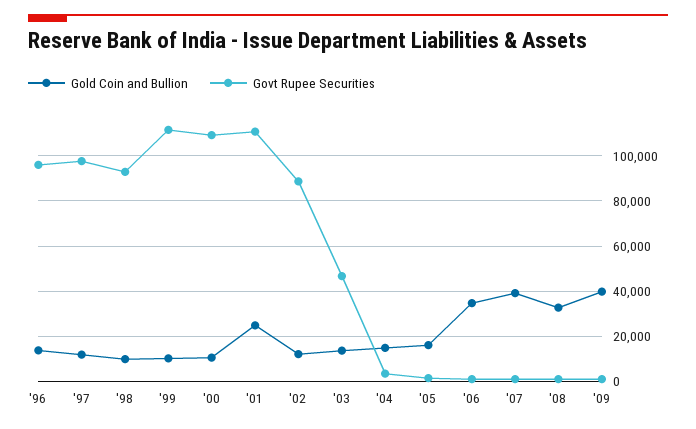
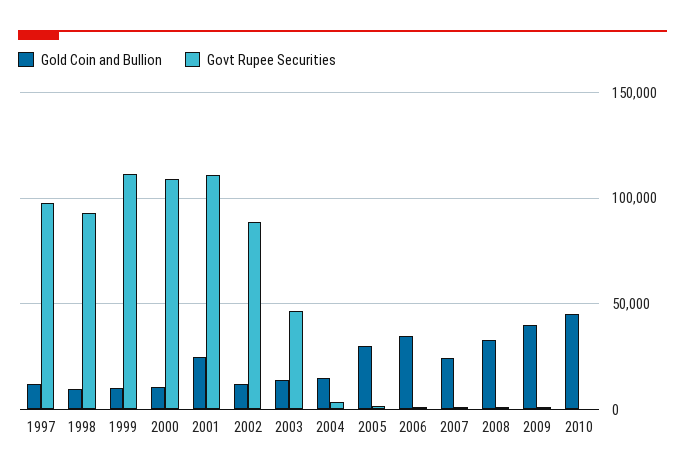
Gold Coin and Bullion, '96: 15000 -> none
Govt Rupee Securities, '96: 95000 -> none
Gold Coin and Bullion, '05: 15000 -> 30000
Gold Coin and Bullion, '07: 40000 -> 25000
Gold Coin and Bullion, 2010: none -> 45000
Govt Rupee Securities, 2010: none -> 0

